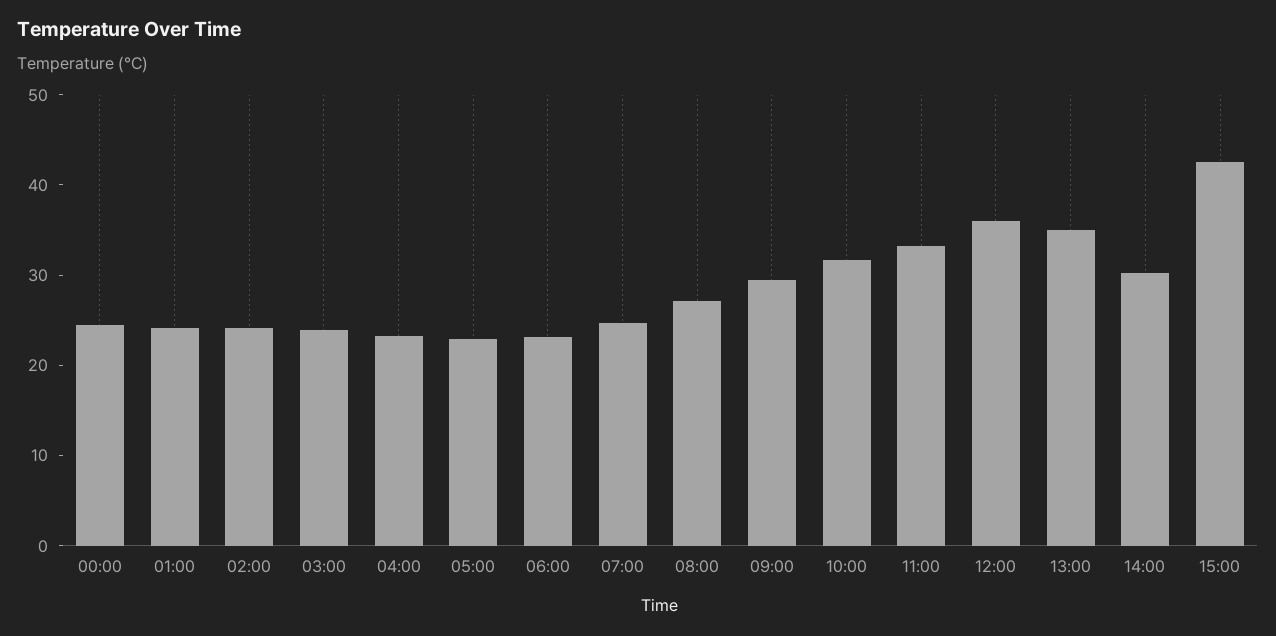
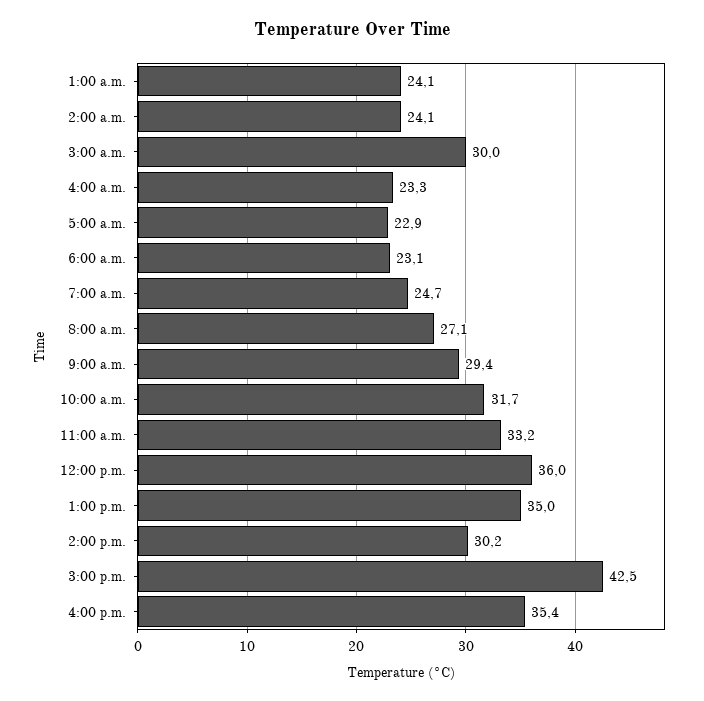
00:00: 24 -> none
03:00: 24 -> 30
4:00 p.m.: none -> 35.4

